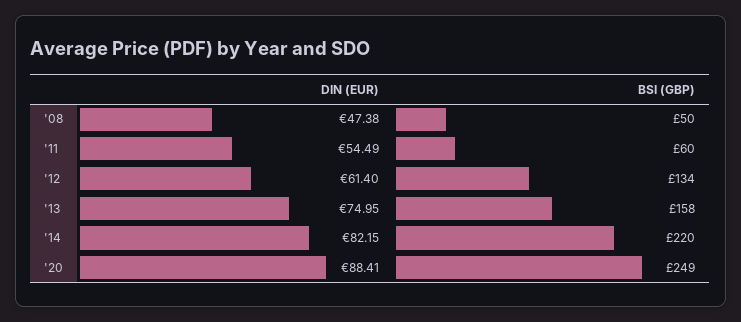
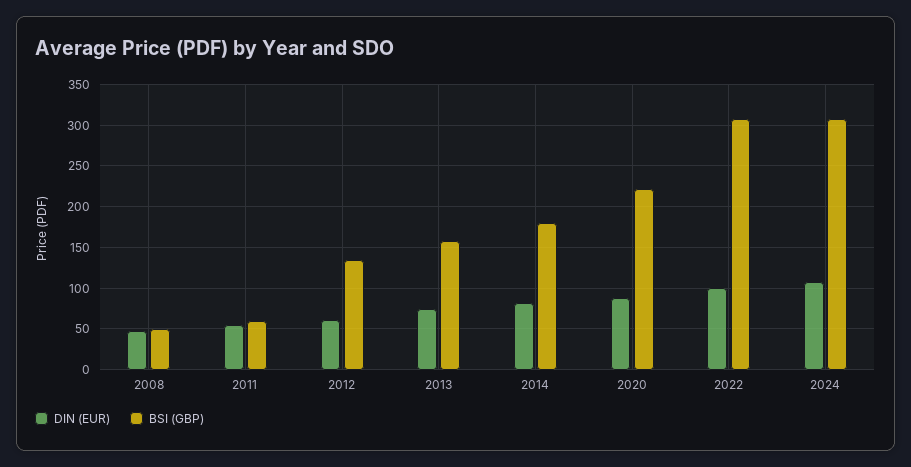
BSI (GBP), '14: 220 -> 180
BSI (GBP), '20: 249 -> 220
DIN (EUR), 2022: none -> 100
BSI (GBP), 2022: none -> 310
DIN (EUR), 2024: none -> 110
BSI (GBP), 2024: none -> 310

